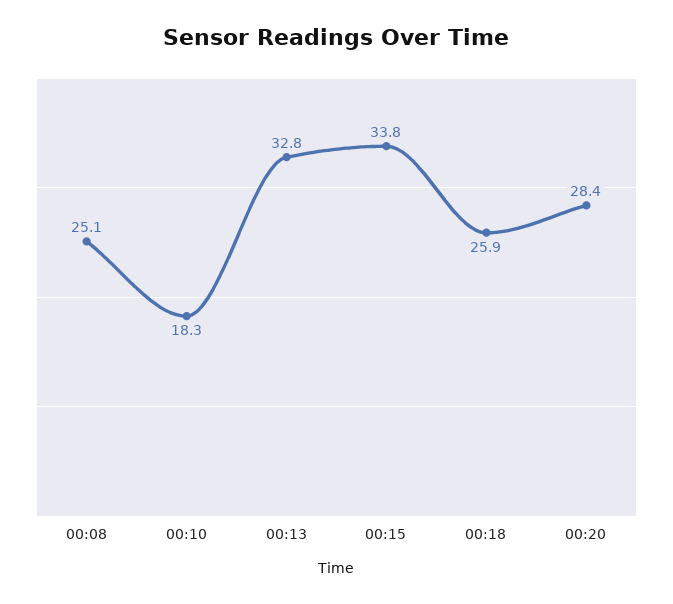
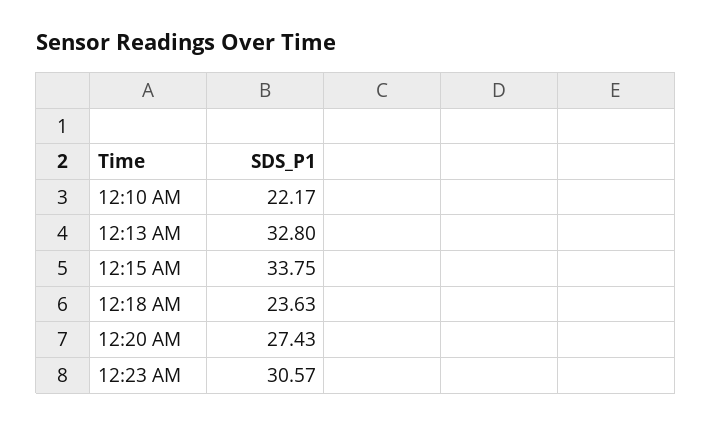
00:08: 25.1 -> none
00:10: 18.3 -> 22.17
00:18: 25.9 -> 23.63
00:20: 28.4 -> 27.43
12:23 AM: none -> 30.57

